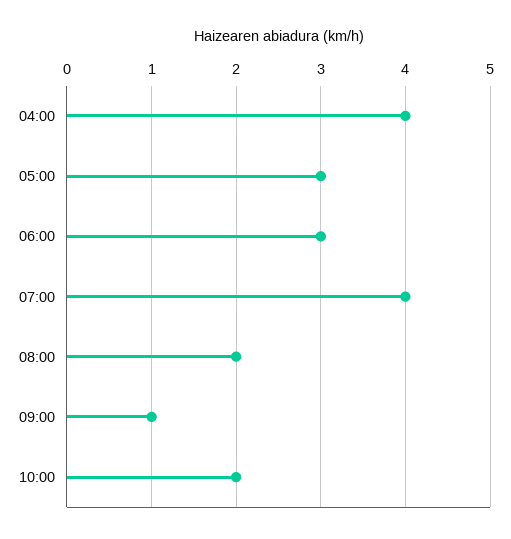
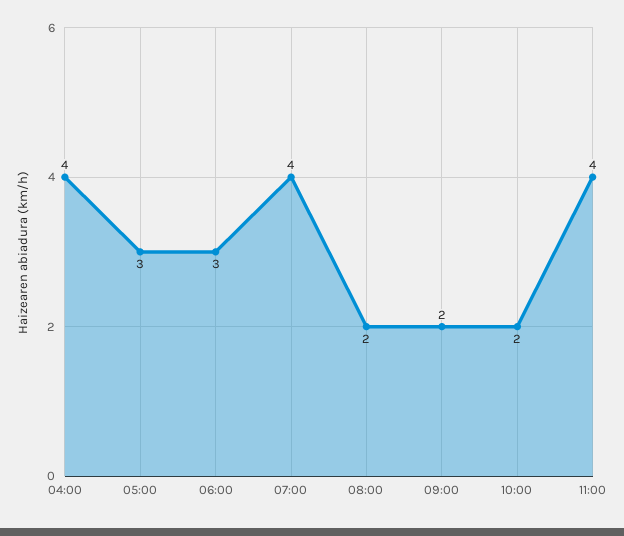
09:00: 1 -> 2
11:00: none -> 4

